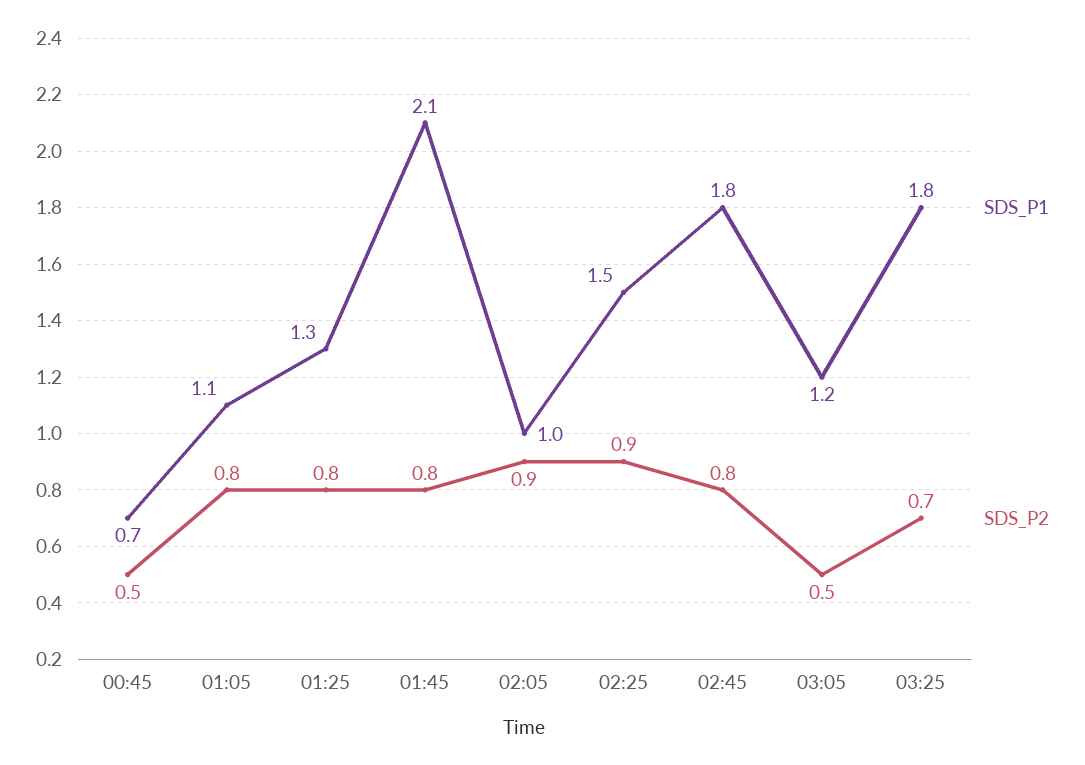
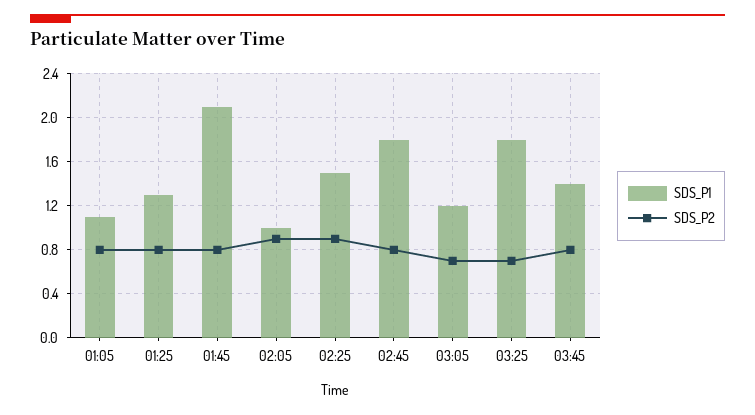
SDS_P1, 00:45: 0.7 -> none
SDS_P2, 00:45: 0.5 -> none
SDS_P2, 03:05: 0.5 -> 0.7
SDS_P1, 03:45: none -> 1.4
SDS_P2, 03:45: none -> 0.8

